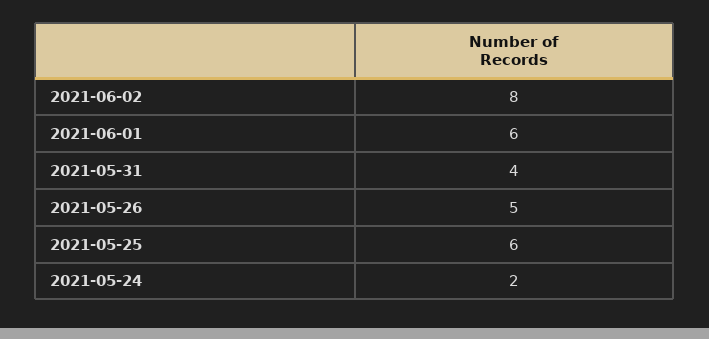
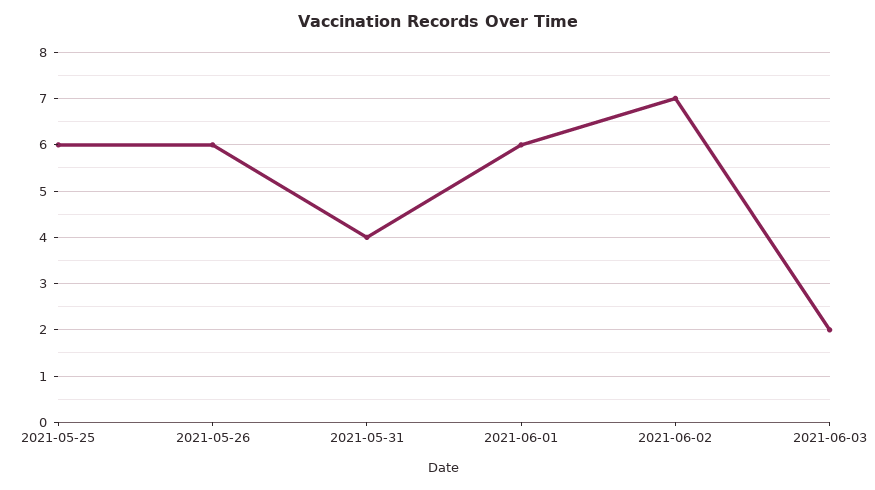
2021-06-02: 8 -> 7
2021-05-26: 5 -> 6
2021-05-24: 2 -> none
2021-06-03: none -> 2

